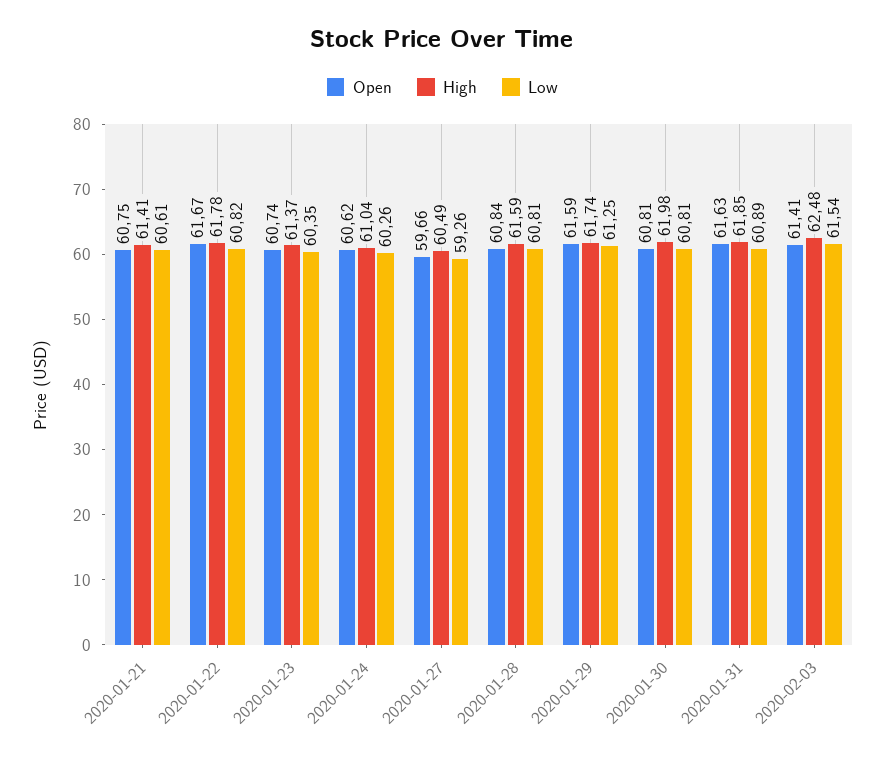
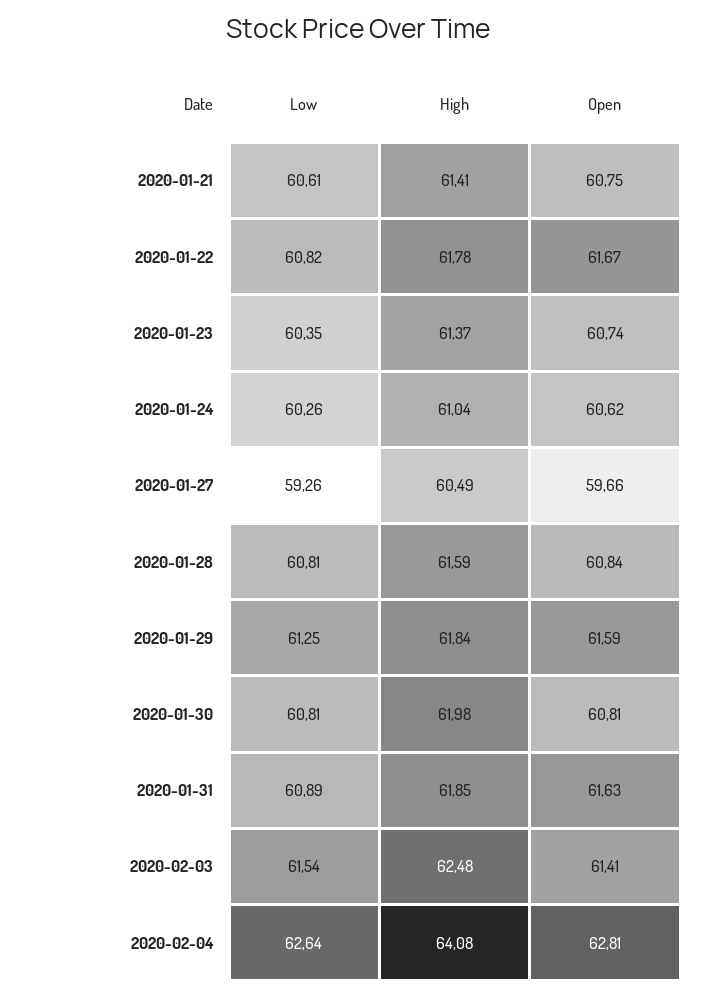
High, 2020-01-29: 61.74 -> 61.84
Low, 2020-02-04: none -> 62.64
High, 2020-02-04: none -> 64.08
Open, 2020-02-04: none -> 62.81

